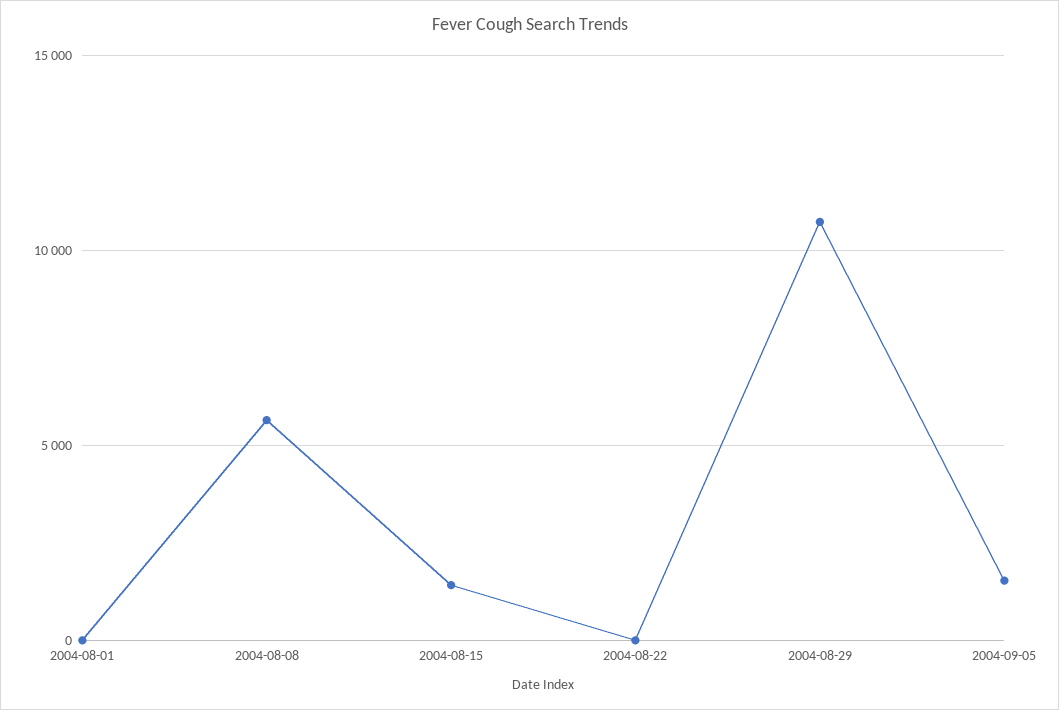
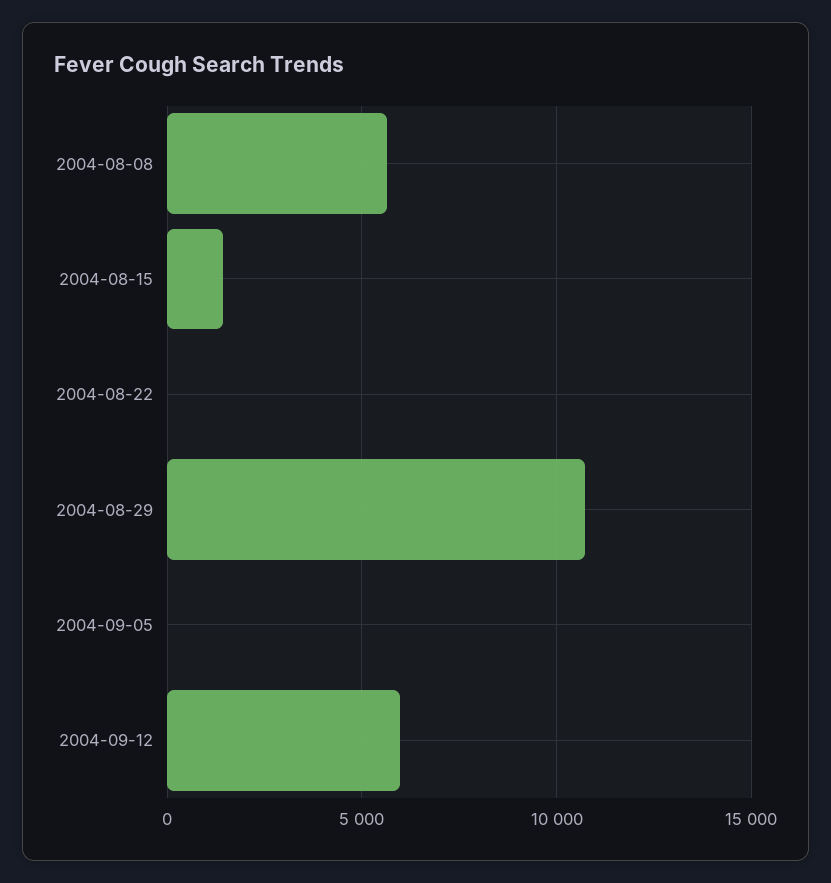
2004-08-01: 0 -> none
2004-09-05: 1500 -> 0
2004-09-12: none -> 6000

